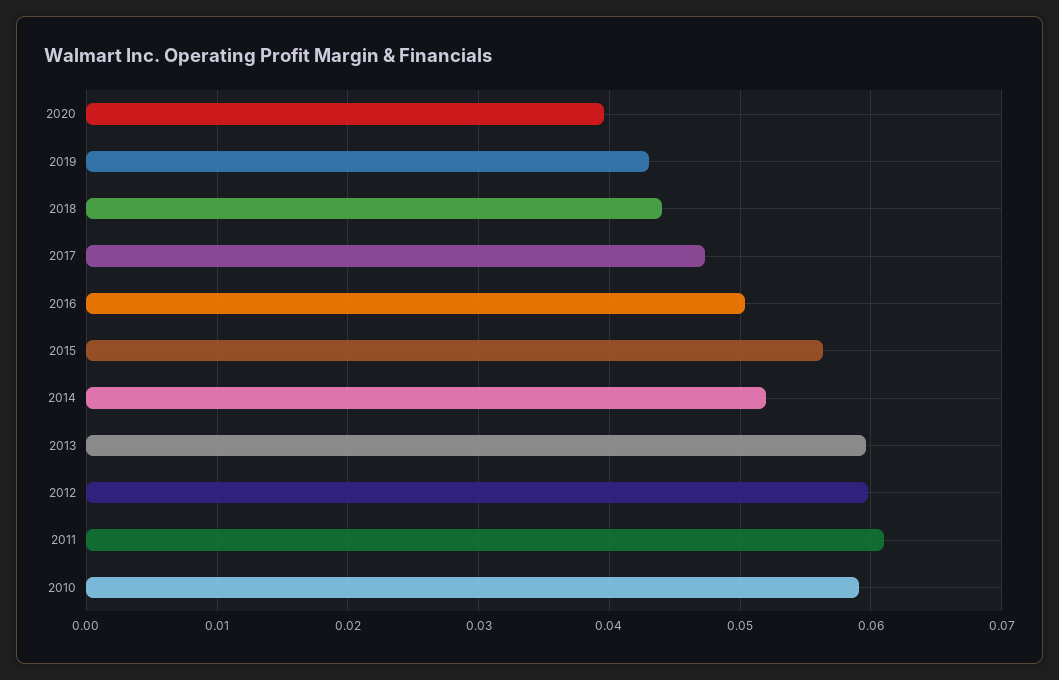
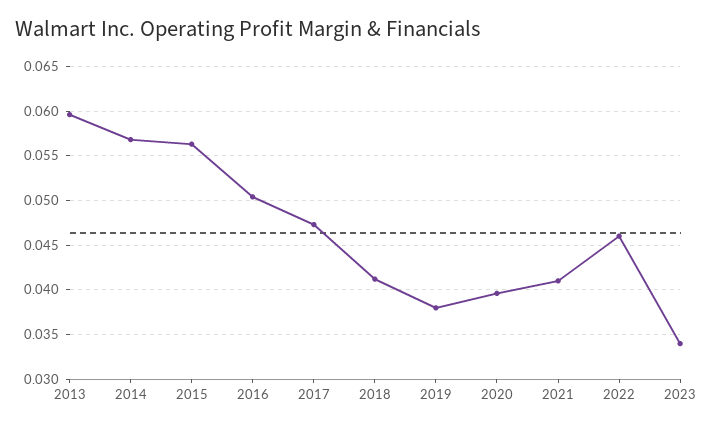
2019: 0.043 -> 0.038
2018: 0.044 -> 0.041
2014: 0.052 -> 0.057
2012: 0.06 -> none
2011: 0.061 -> none
2010: 0.059 -> none
2021: none -> 0.041
2022: none -> 0.046
2023: none -> 0.034

